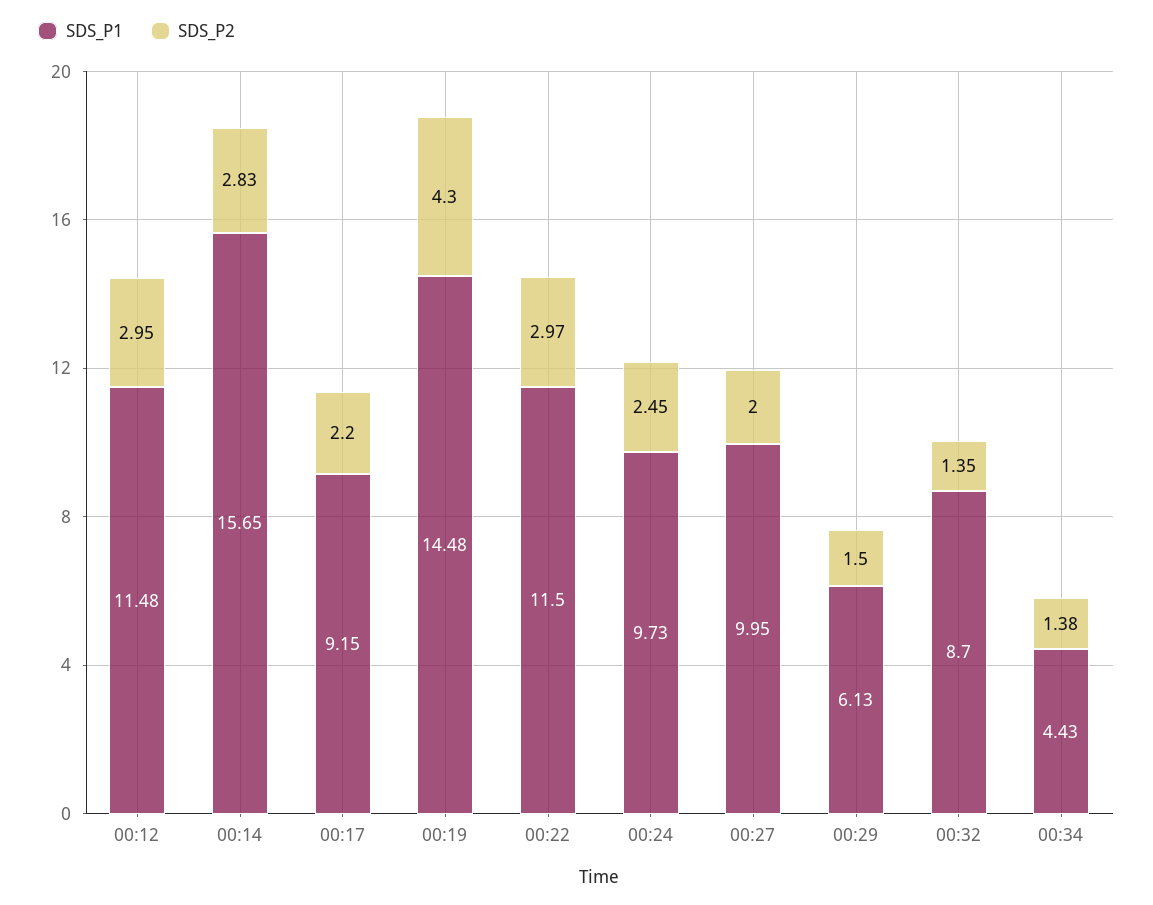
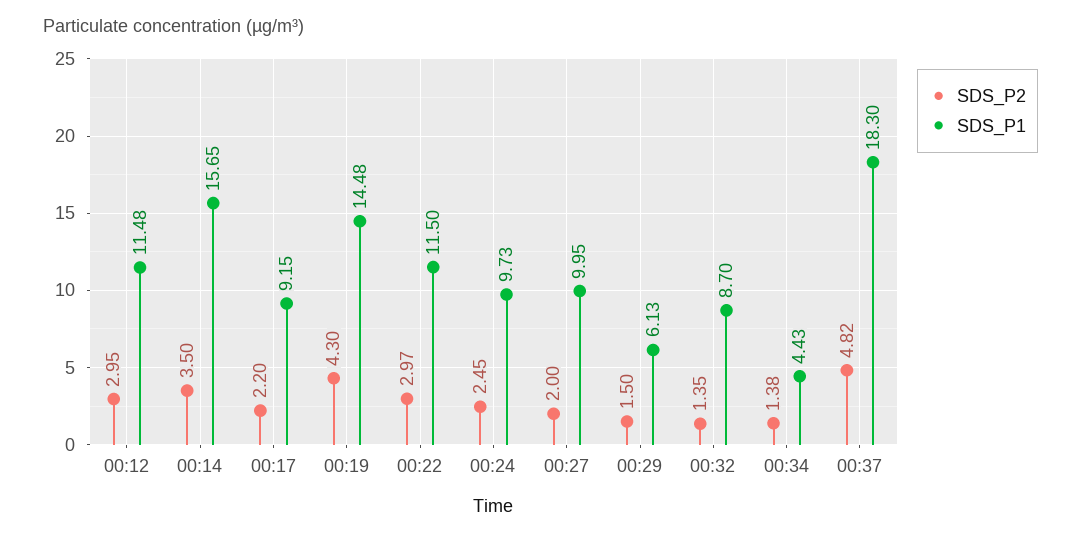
SDS_P2, 00:14: 2.83 -> 3.5
SDS_P2, 00:37: none -> 4.82
SDS_P1, 00:37: none -> 18.3

